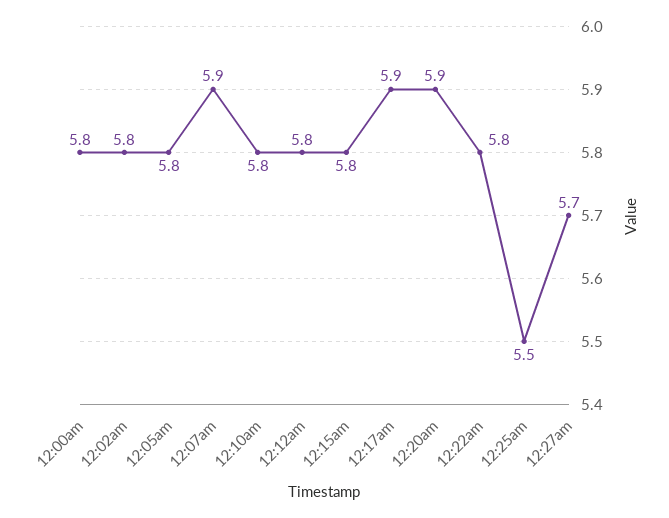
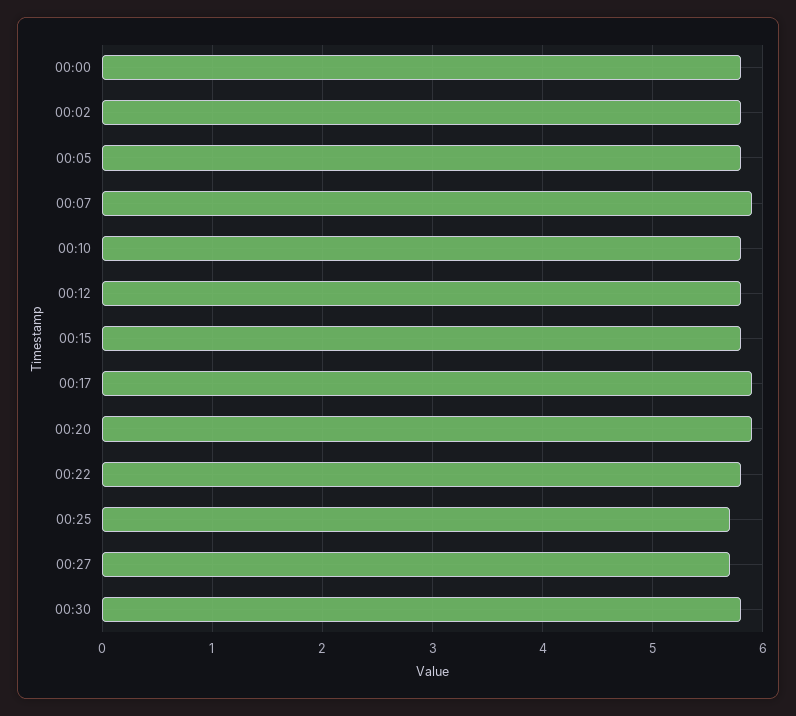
12:25am: 5.5 -> 5.7
00:30: none -> 5.8

